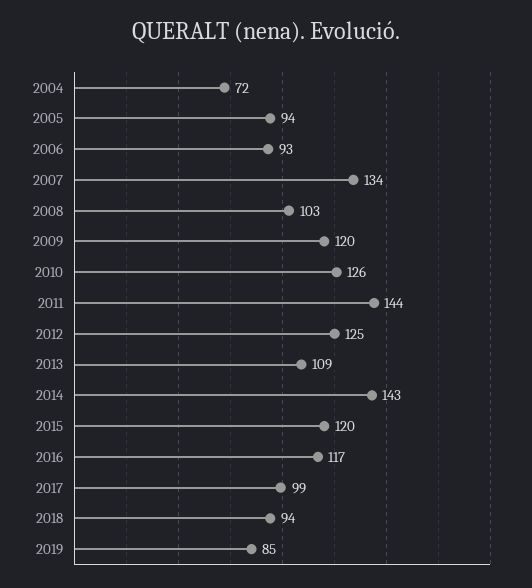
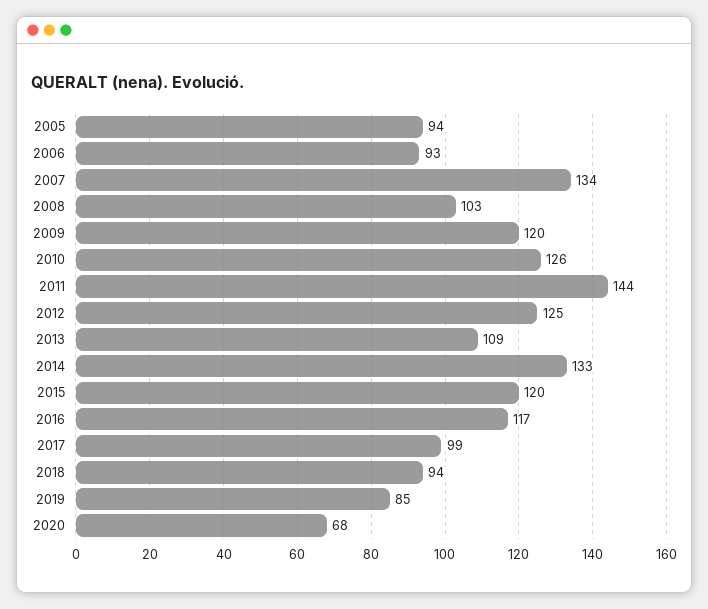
2004: 72 -> none
2014: 143 -> 133
2020: none -> 68

